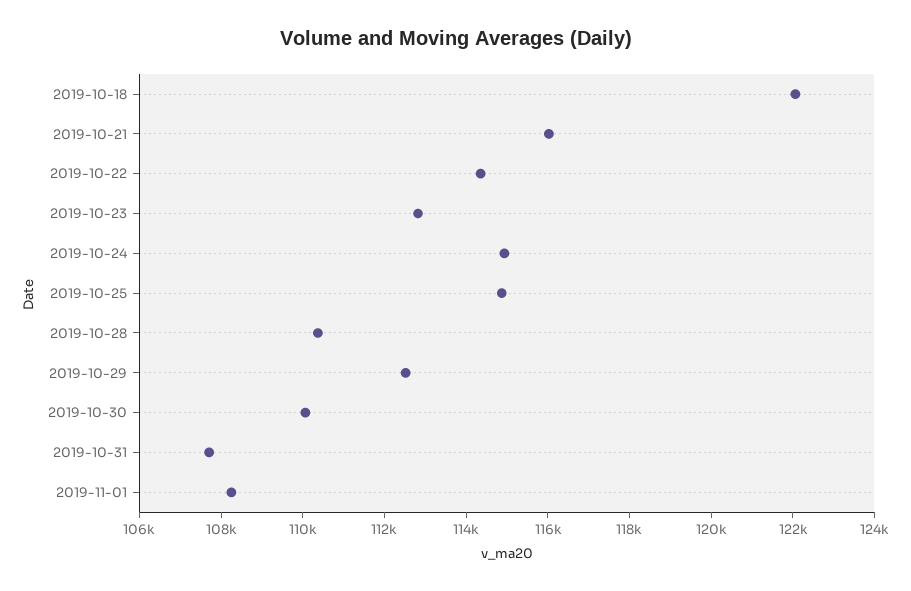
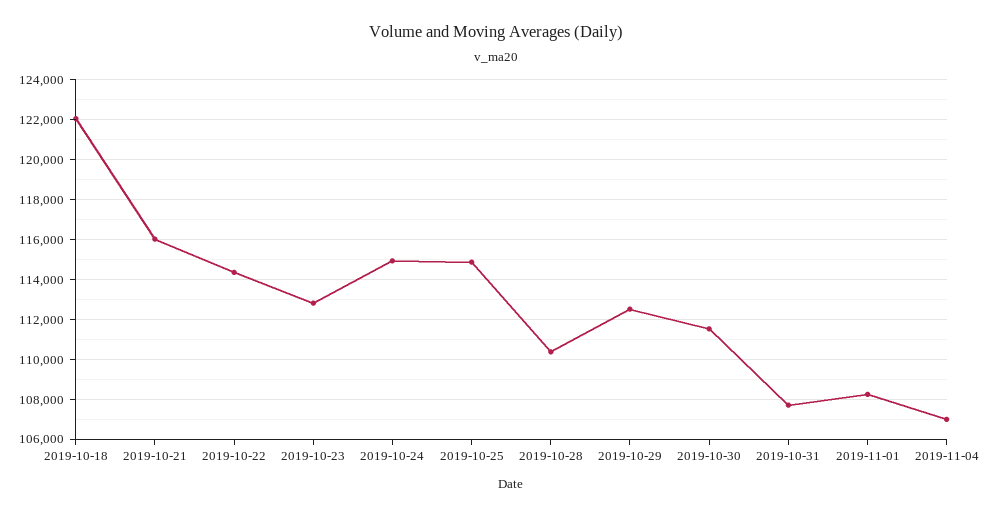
2019-10-30: 110000 -> 111500
2019-11-04: none -> 107000

